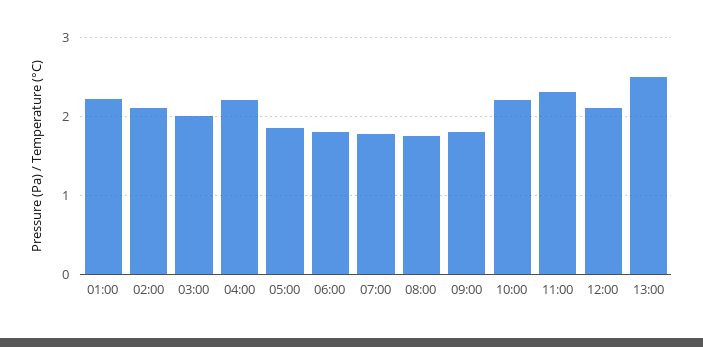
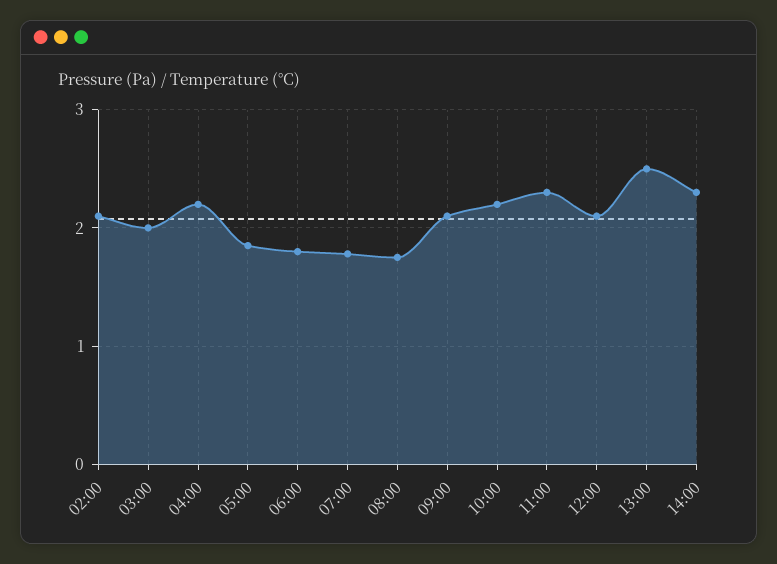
01:00: 2.2 -> none
09:00: 1.8 -> 2.1
14:00: none -> 2.3

